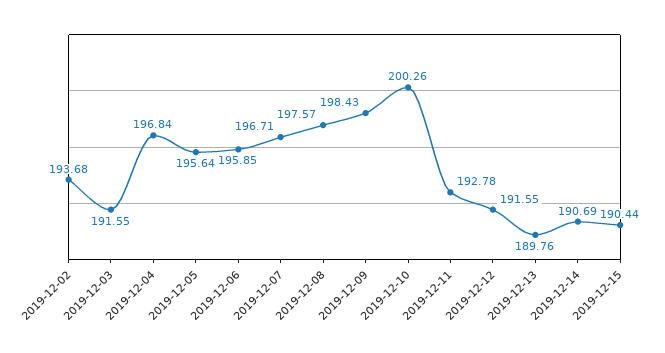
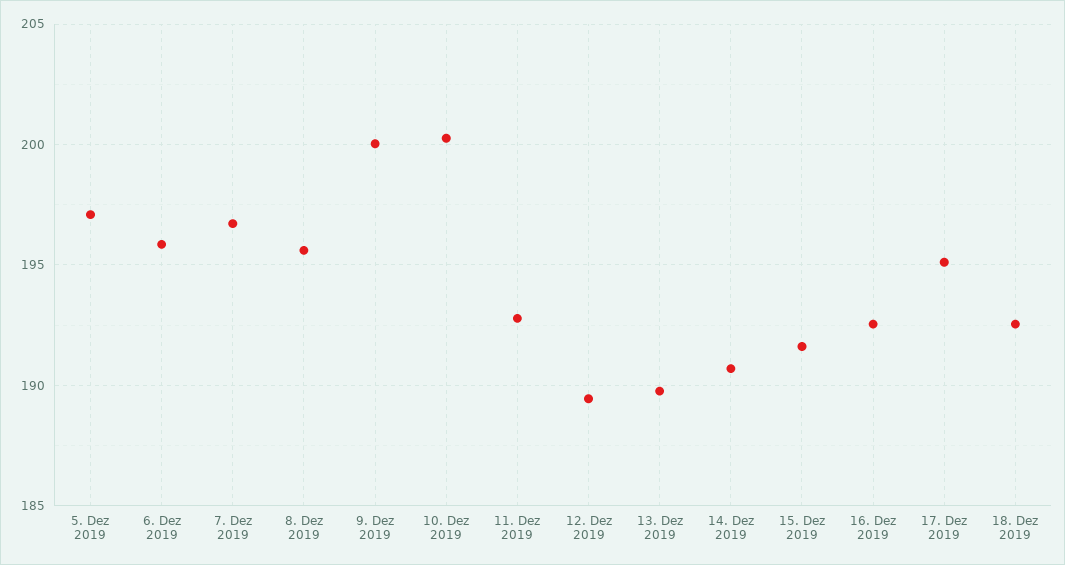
2019-12-02: 193.68 -> none
2019-12-03: 191.55 -> none
2019-12-04: 196.84 -> none
2019-12-05: 195.64 -> 197
2019-12-08: 197.57 -> 195.5
2019-12-09: 198.43 -> 200
2019-12-12: 191.55 -> 189.5
2019-12-15: 190.44 -> 191.5
16. Dez 2019: none -> 192.5
17. Dez 2019: none -> 195
18. Dez 2019: none -> 192.5

